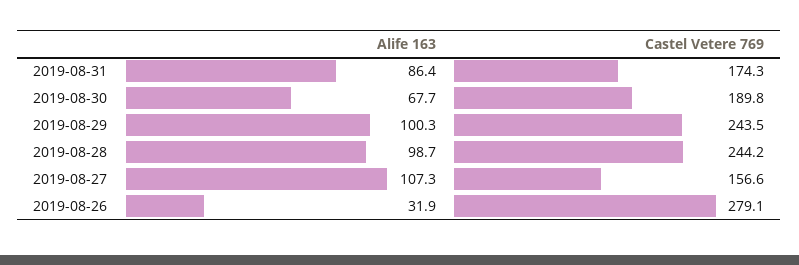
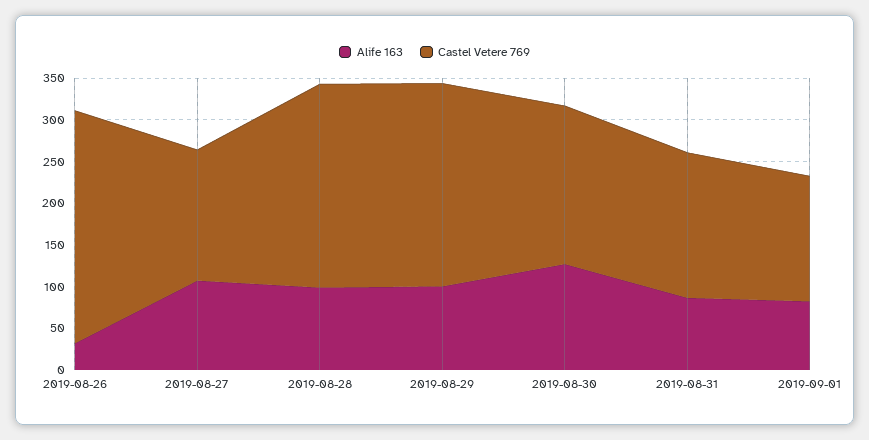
Alife 163, 2019-08-30: 67.7 -> 130
Alife 163, 2019-09-01: none -> 80
Castel Vetere 769, 2019-09-01: none -> 150

